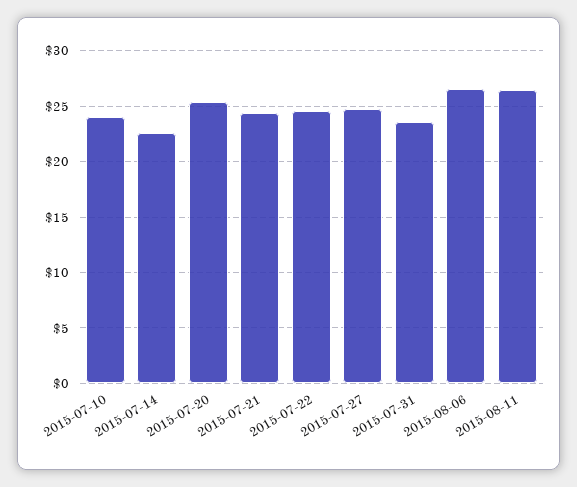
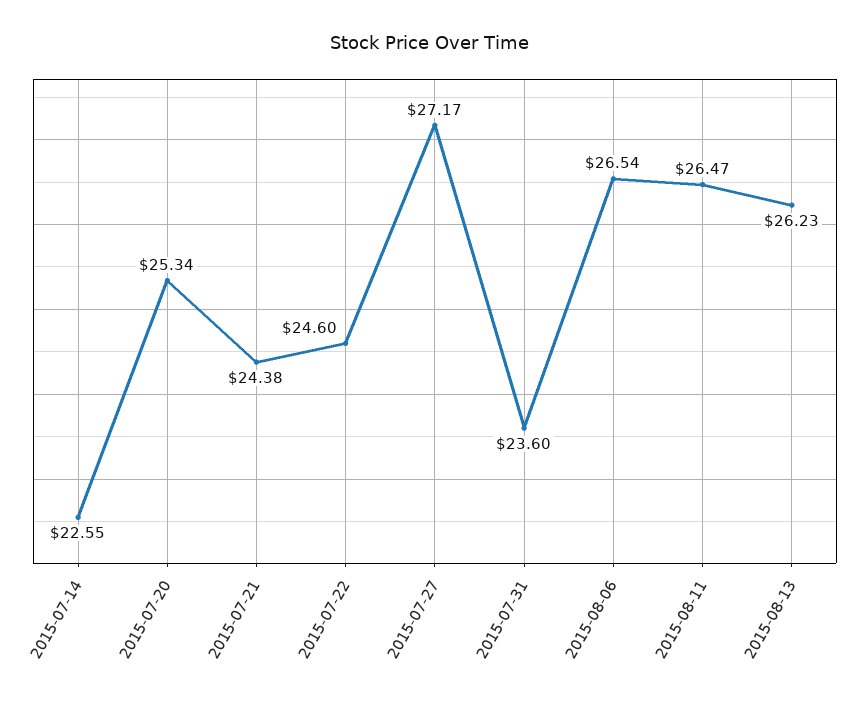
2015-07-10: 24 -> none
2015-07-27: 25 -> 27.17
2015-08-13: none -> 26.23

